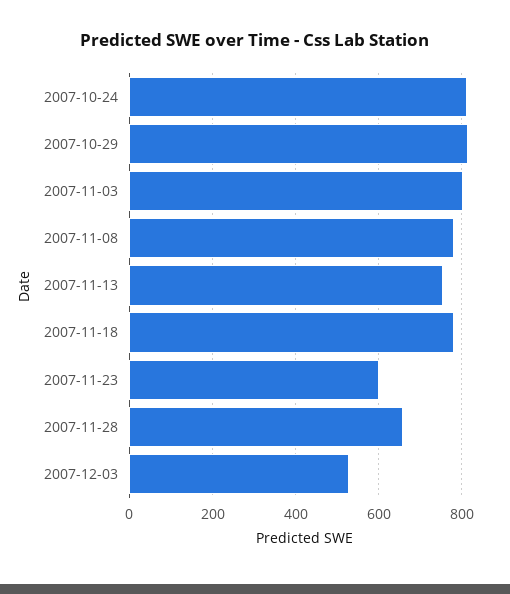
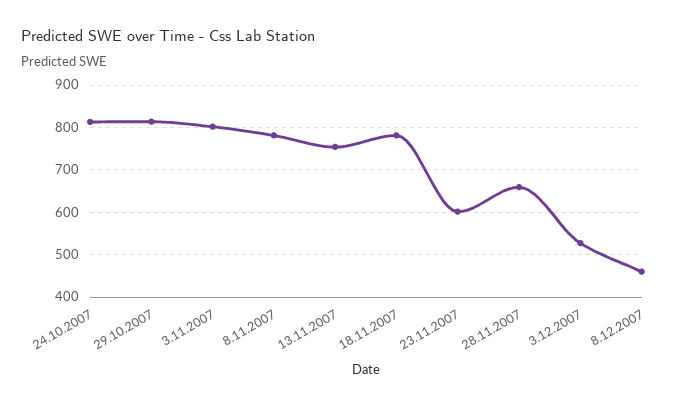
8.12.2007: none -> 460

